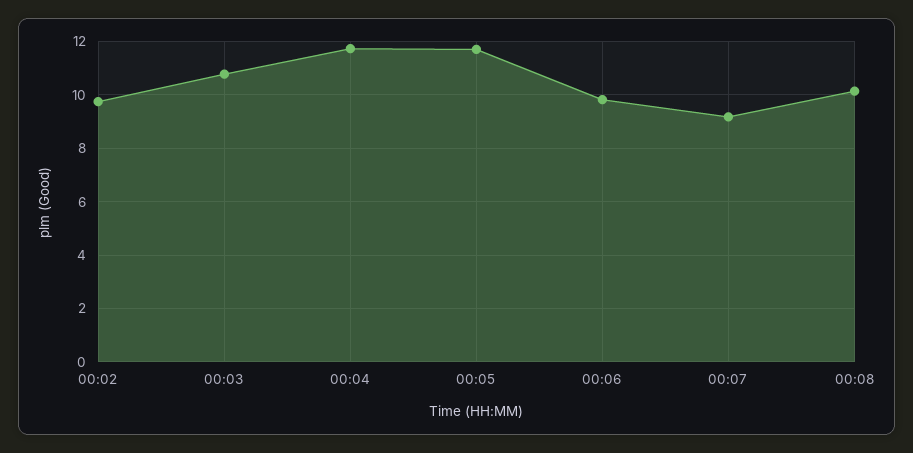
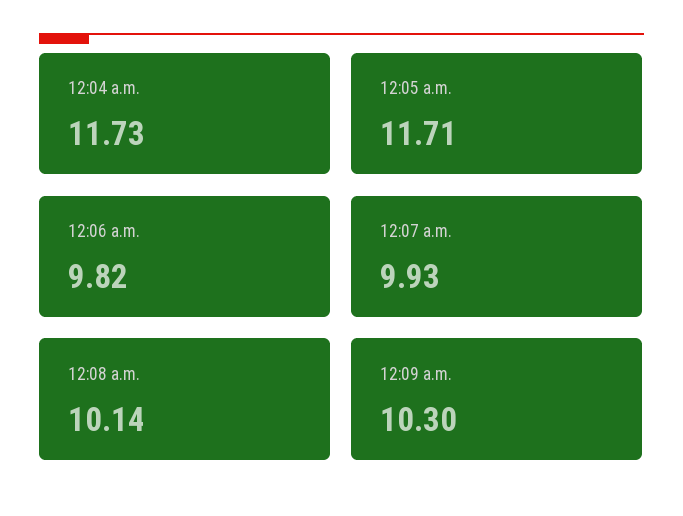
00:02: 9.75 -> none
00:03: 10.75 -> none
00:07: 9.25 -> 9.93
12:09 a.m.: none -> 10.3

